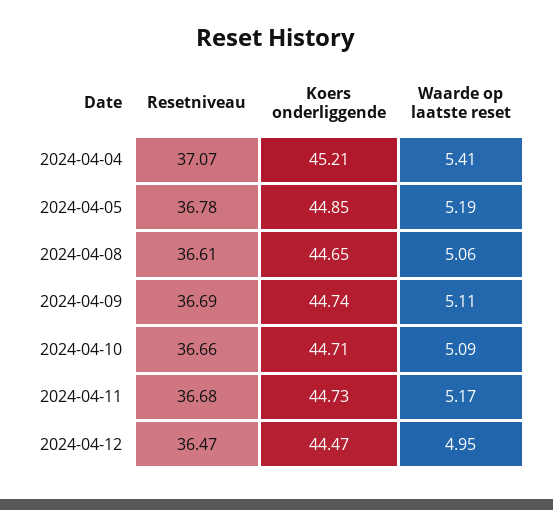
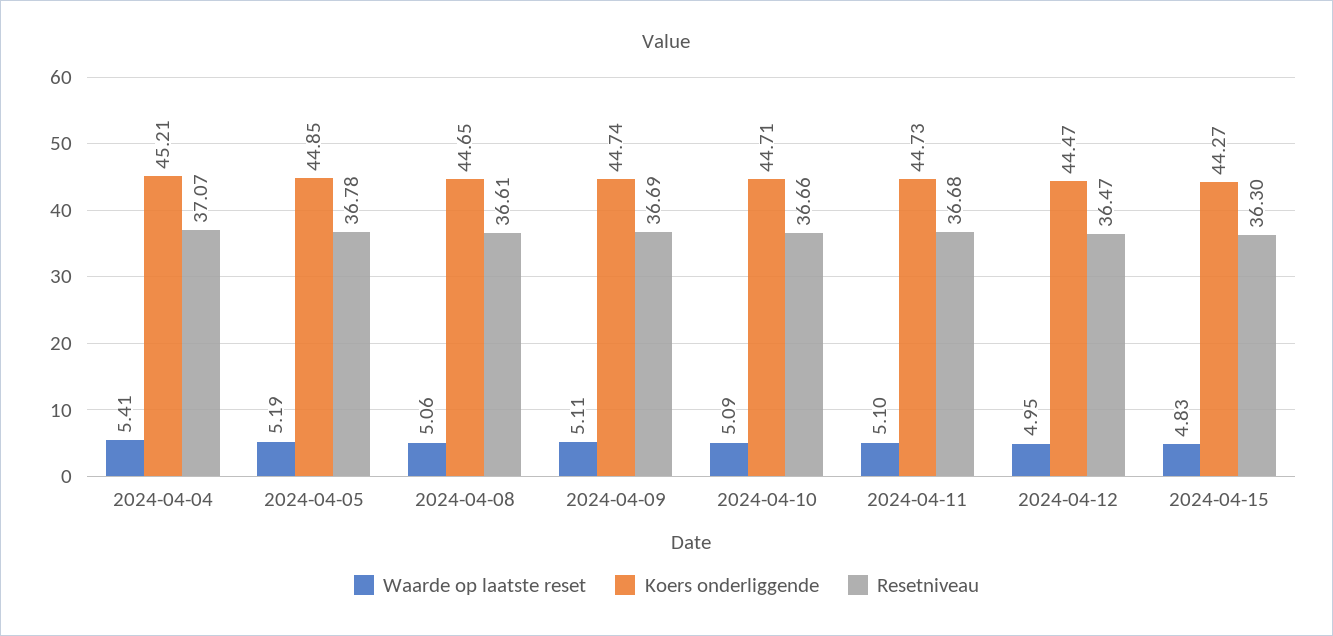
Waarde op laatste reset, 2024-04-11: 5.17 -> 5.1
Waarde op laatste reset, 2024-04-15: none -> 4.83
Koers onderliggende, 2024-04-15: none -> 44.27
Resetniveau, 2024-04-15: none -> 36.3

